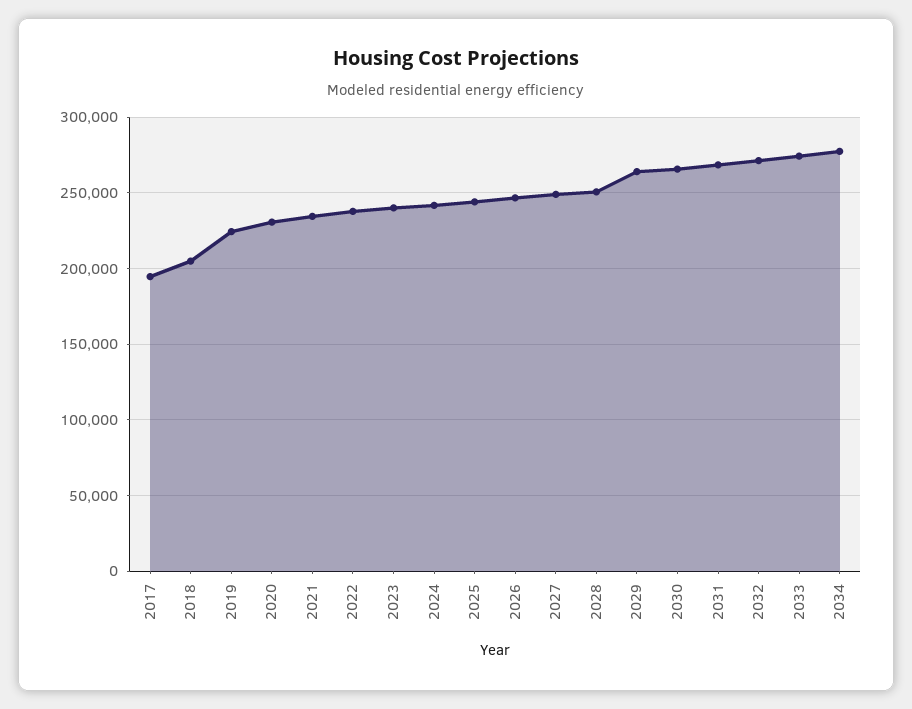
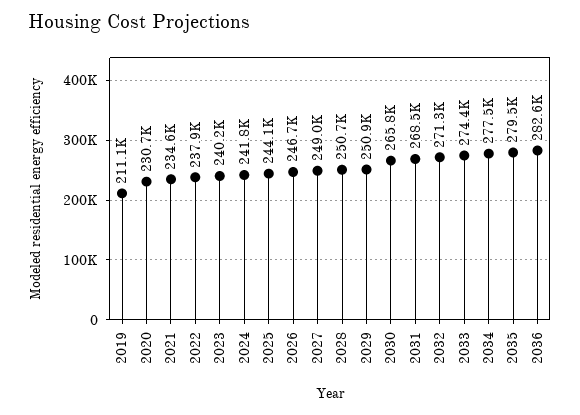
2017: 195000 -> none
2018: 205000 -> none
2019: 225000 -> 211100
2029: 265000 -> 250900
2035: none -> 279500
2036: none -> 282600

